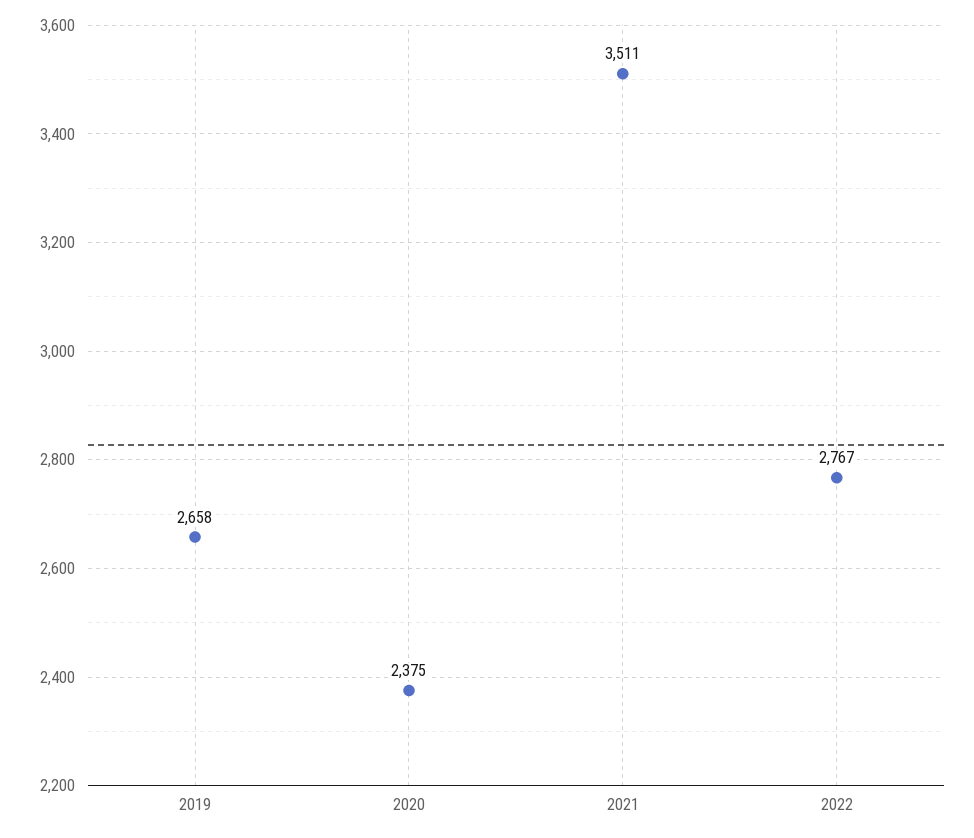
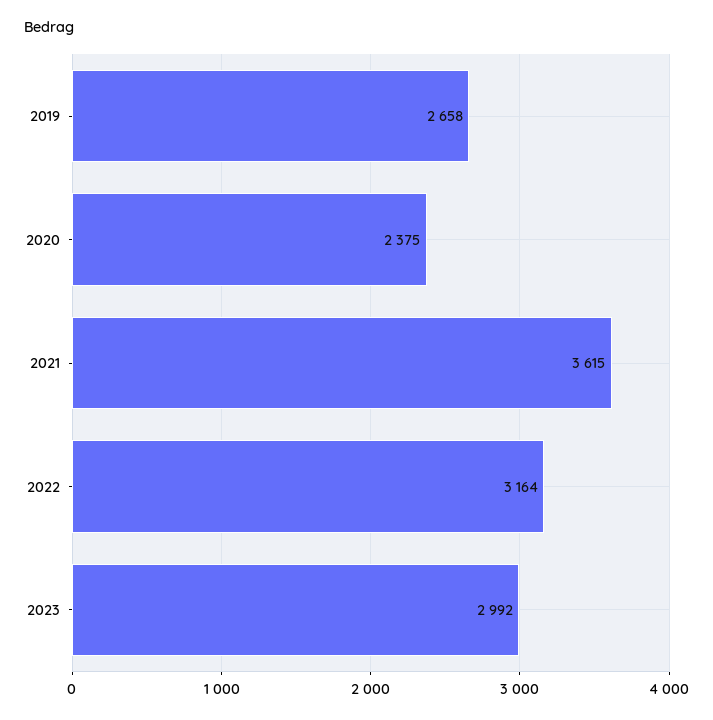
2021: 3511 -> 3615
2022: 2767 -> 3164
2023: none -> 2992

